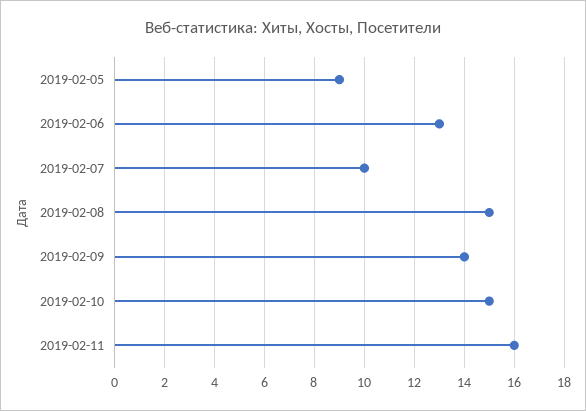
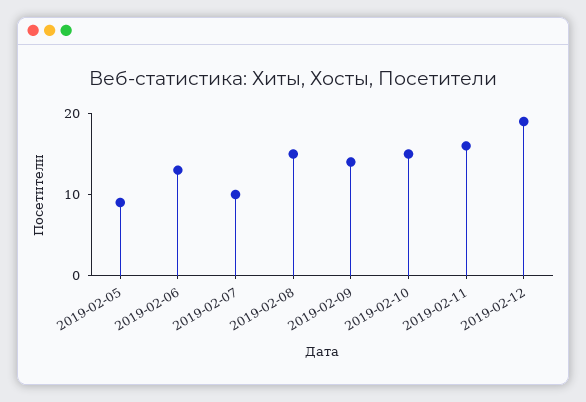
2019-02-12: none -> 19

